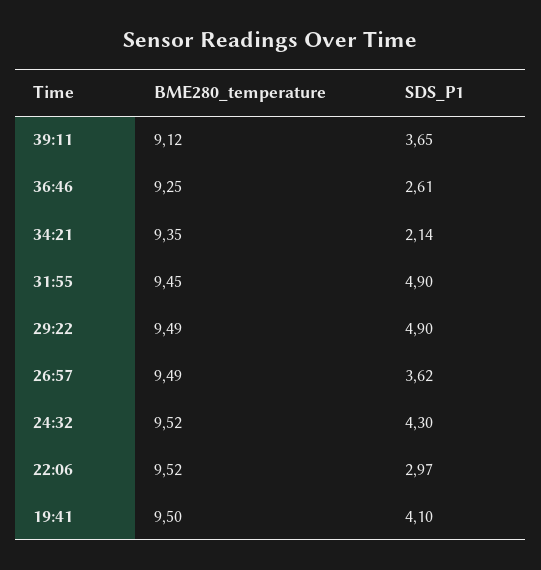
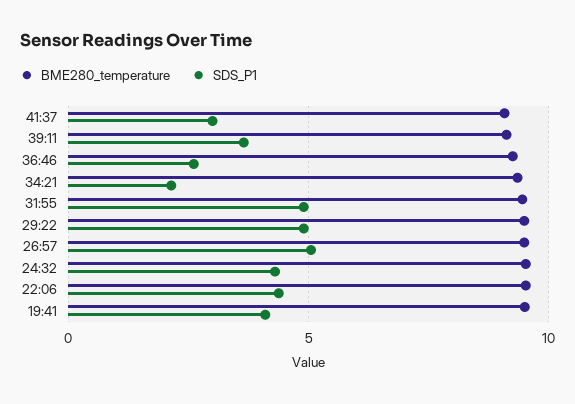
SDS_P1, 26:57: 3.62 -> 5
SDS_P1, 22:06: 2.97 -> 4.5
BME280_temperature, 41:37: none -> 9
SDS_P1, 41:37: none -> 3

